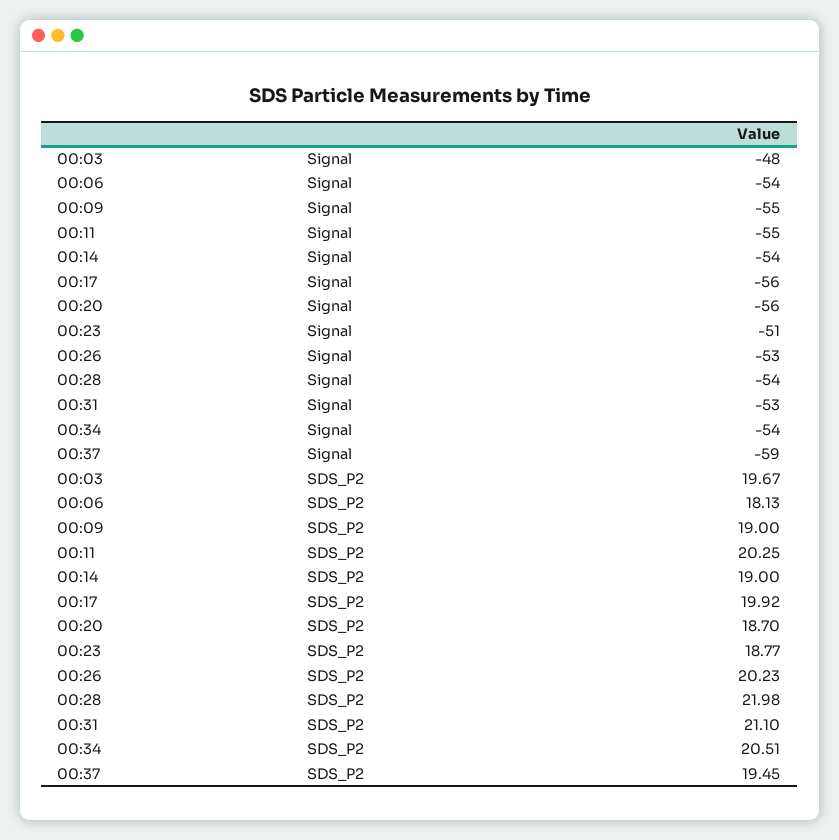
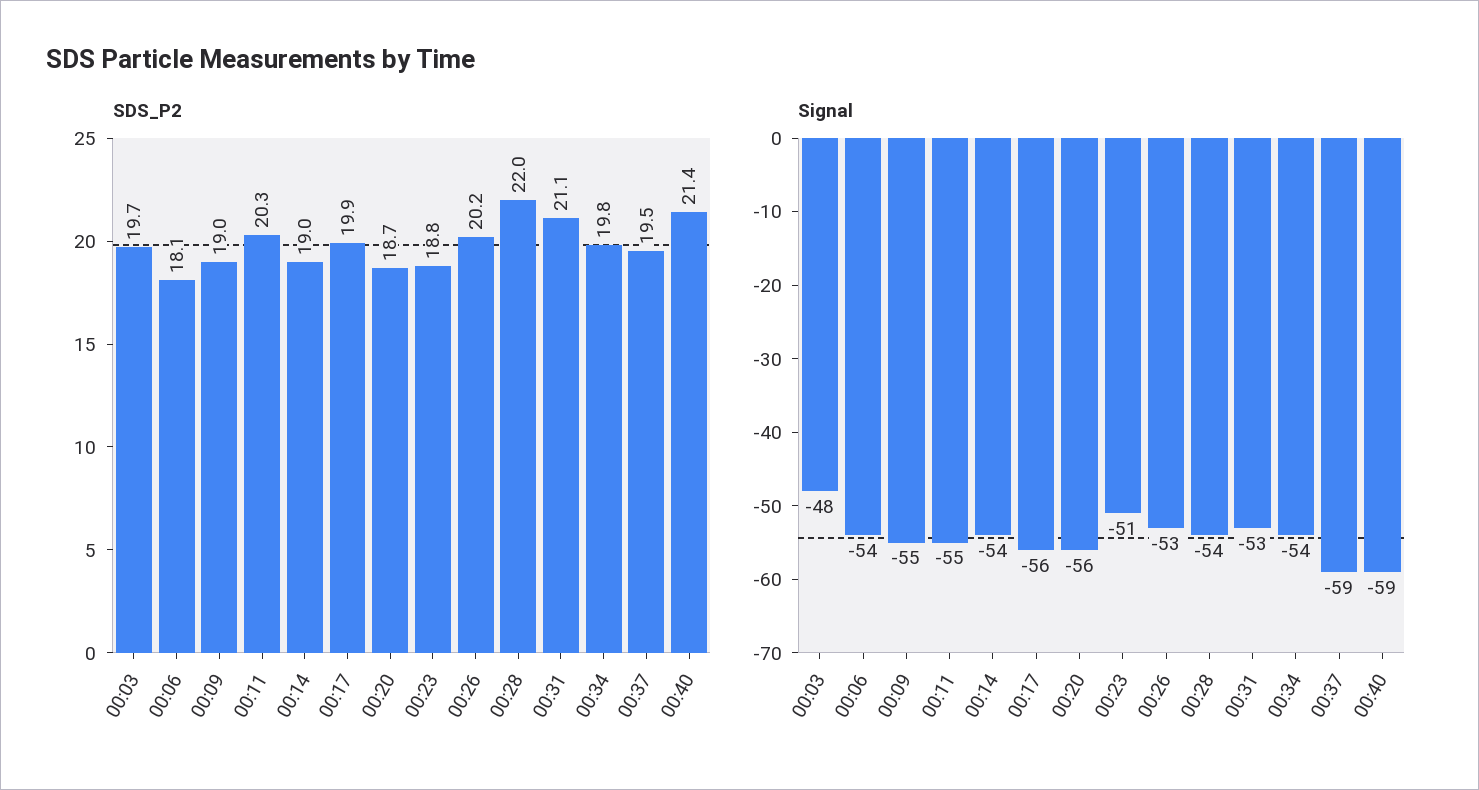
SDS_P2, 00:34: 20.51 -> 19.8
SDS_P2, 00:40: none -> 21.4
Signal, 00:40: none -> -59

